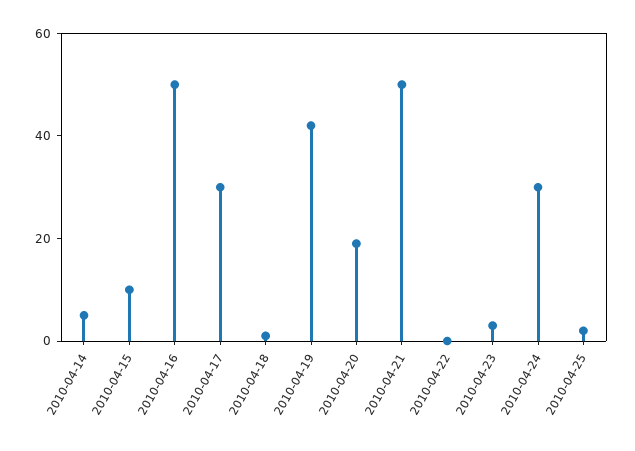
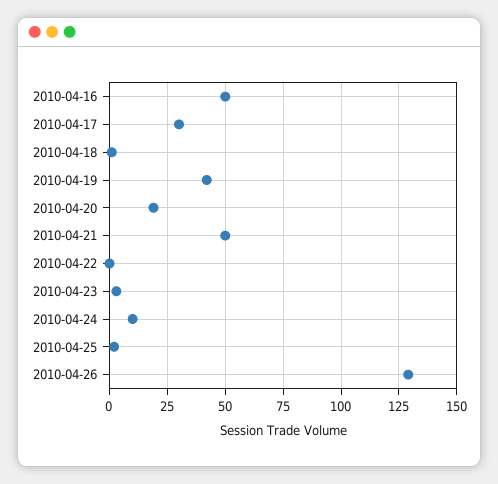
2010-04-14: 5 -> none
2010-04-15: 10 -> none
2010-04-24: 30 -> 10
2010-04-26: none -> 130

